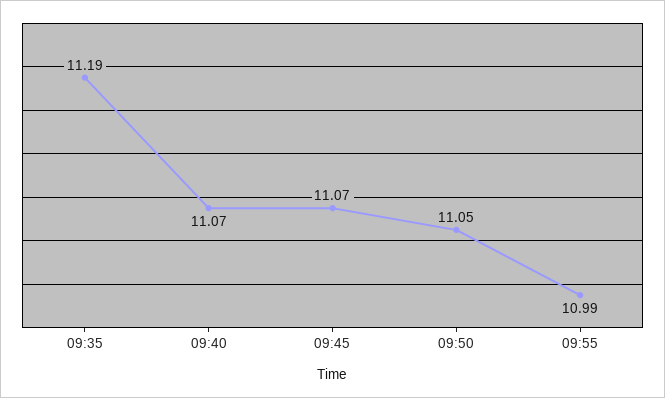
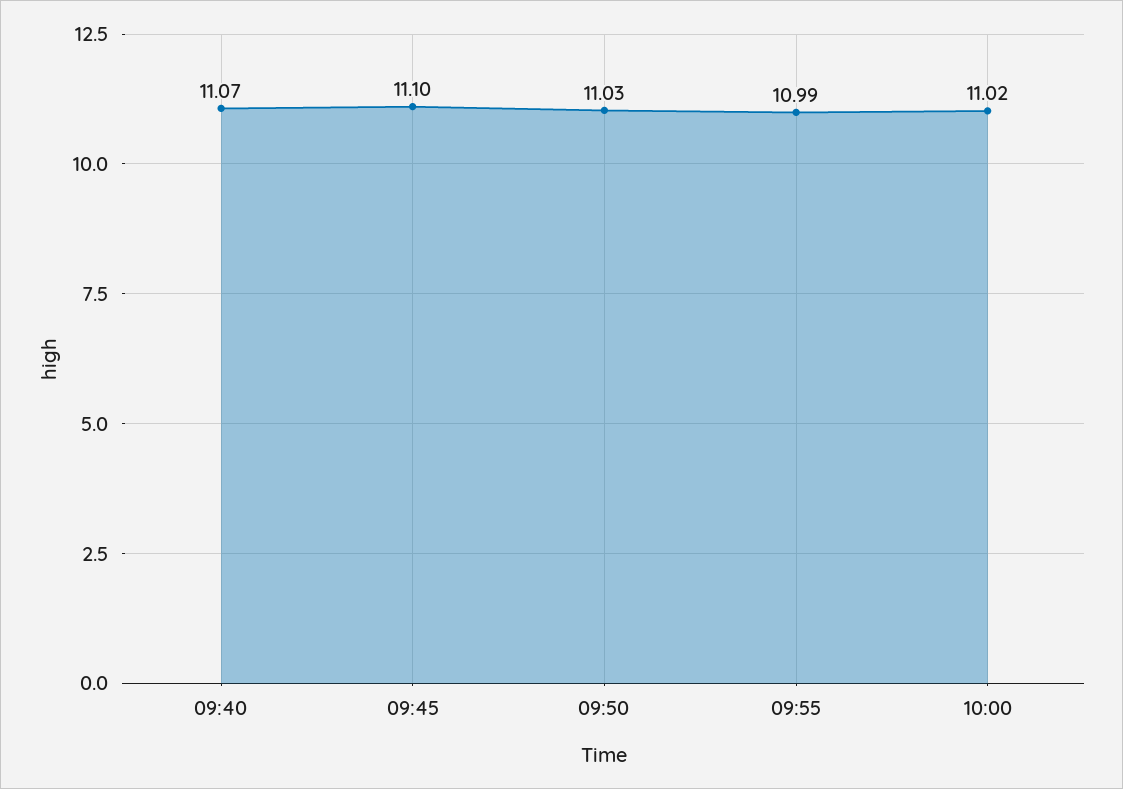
09:35: 11.19 -> none
09:45: 11.07 -> 11.1
09:50: 11.05 -> 11.03
10:00: none -> 11.02

